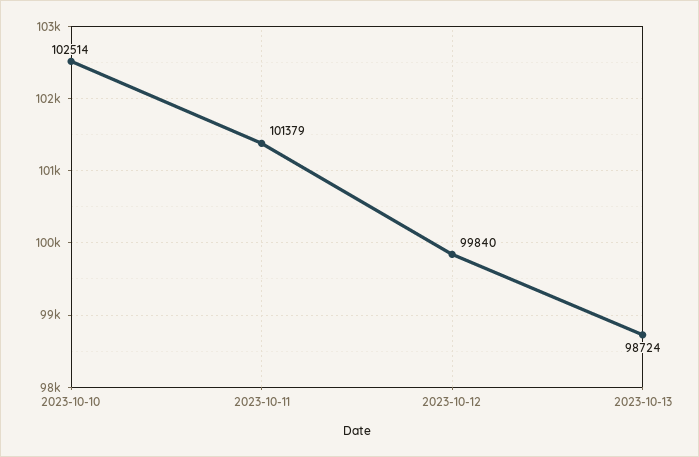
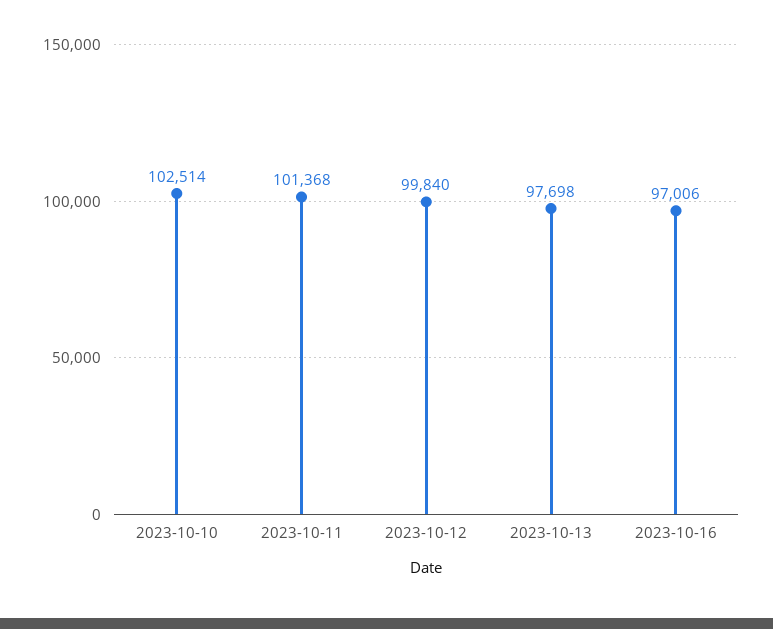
2023-10-11: 101379 -> 101368
2023-10-13: 98724 -> 97698
2023-10-16: none -> 97006

